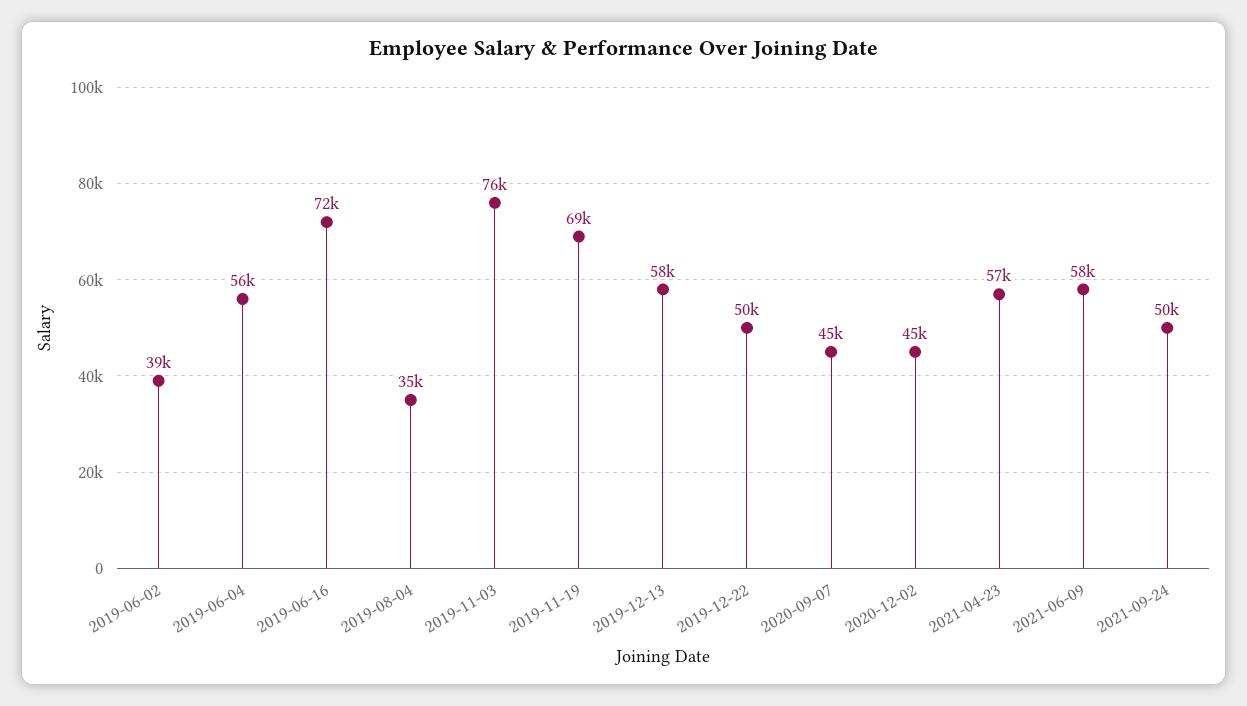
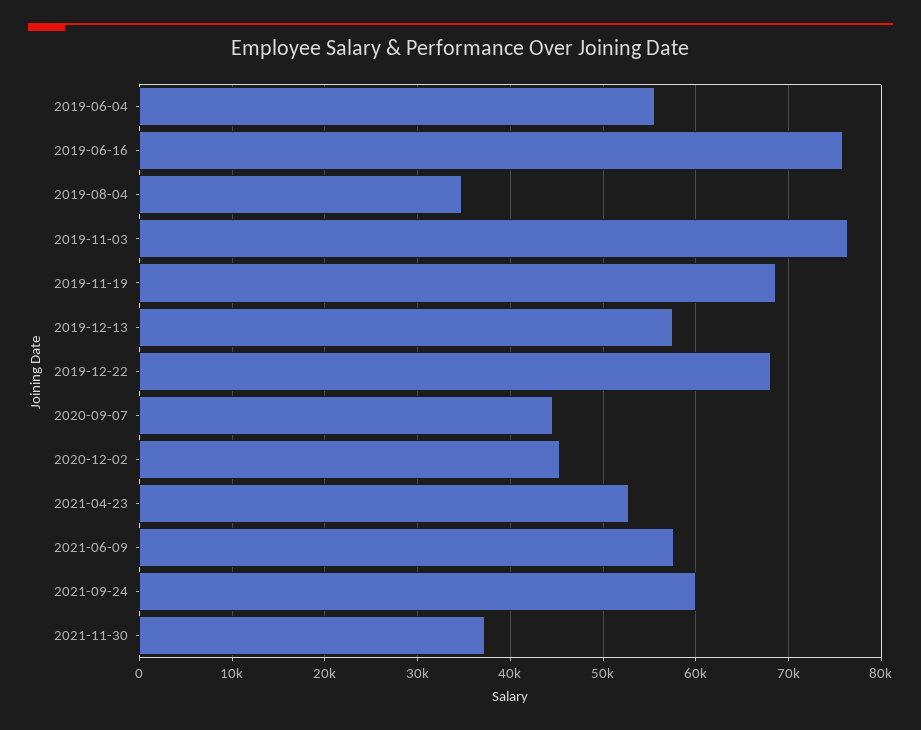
2019-06-02: 39000 -> none
2019-06-16: 72000 -> 76000
2019-12-22: 50000 -> 68000
2021-04-23: 57000 -> 53000
2021-09-24: 50000 -> 60000
2021-11-30: none -> 37000

